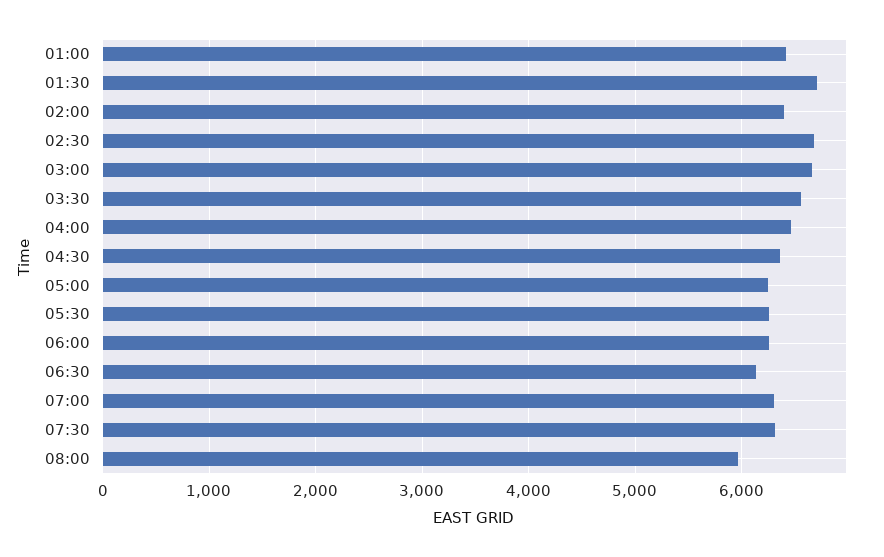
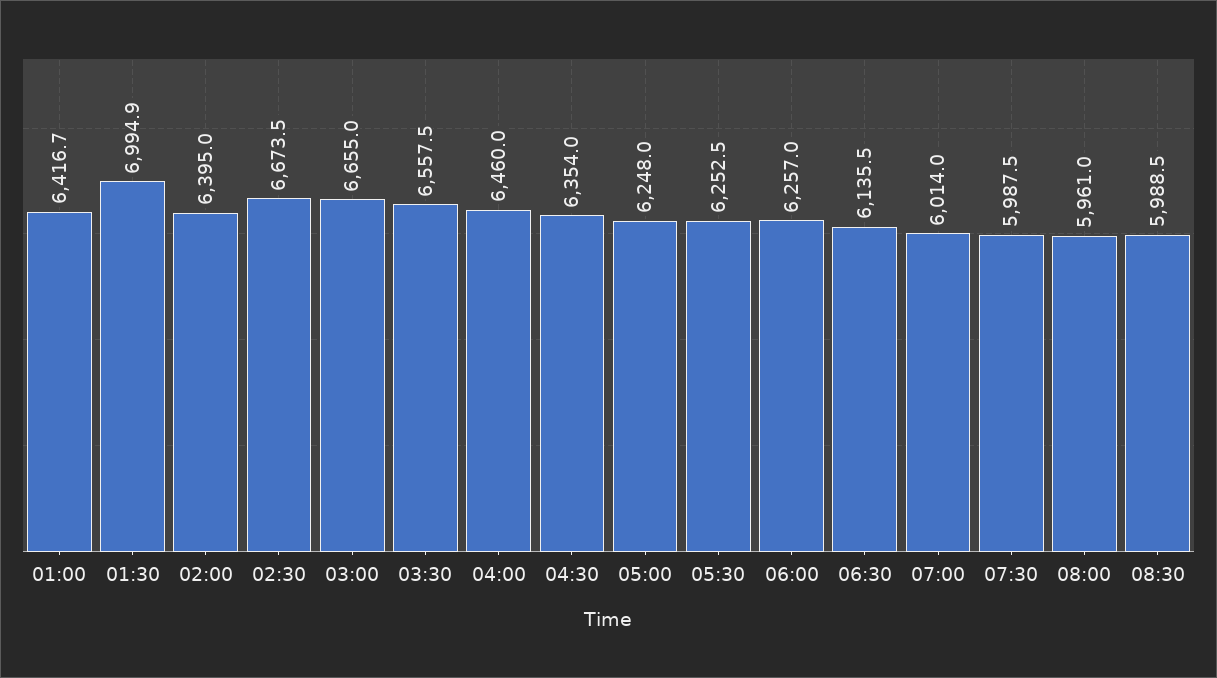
01:30: 6700 -> 6994.9
07:00: 6300 -> 6014
07:30: 6300 -> 5987.5
08:30: none -> 5988.5

